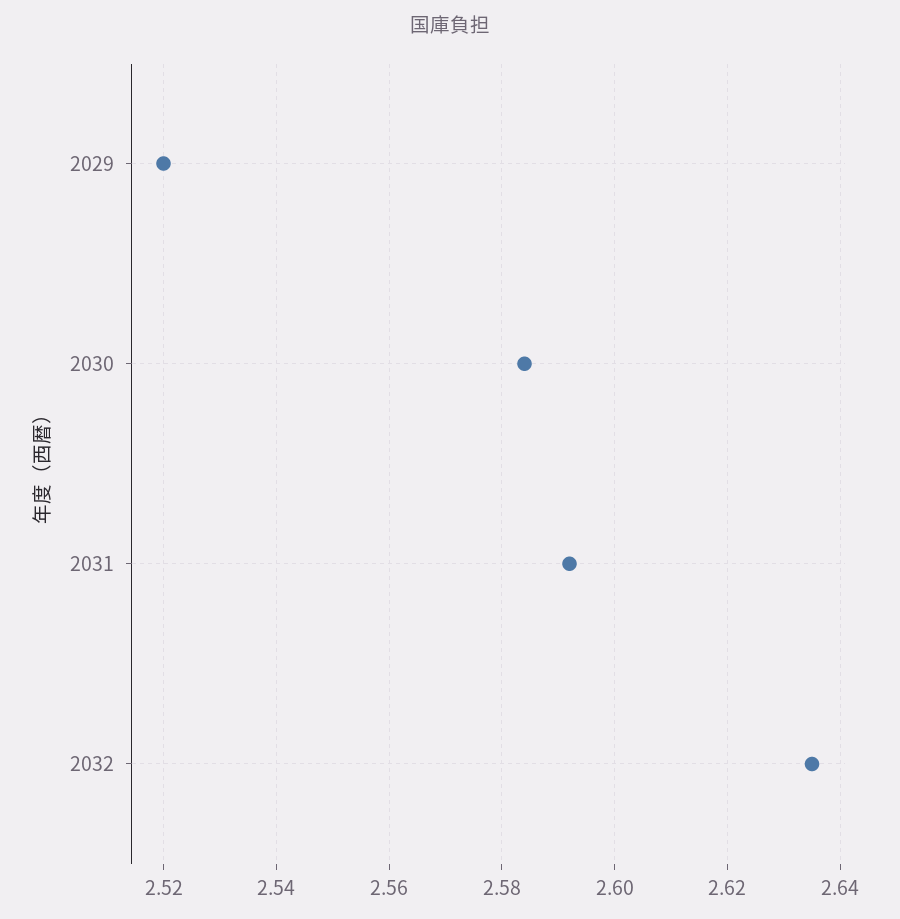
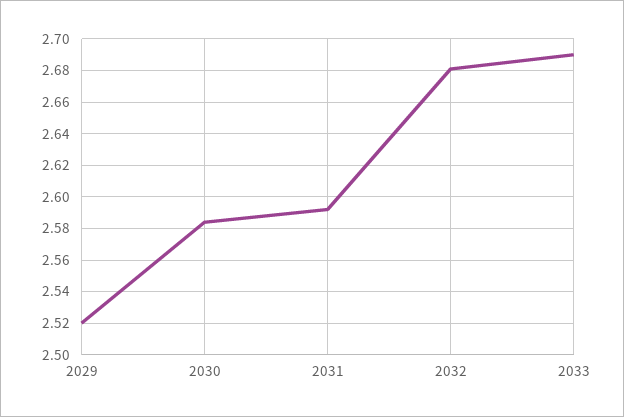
2032: 2.635 -> 2.68
2033: none -> 2.69

